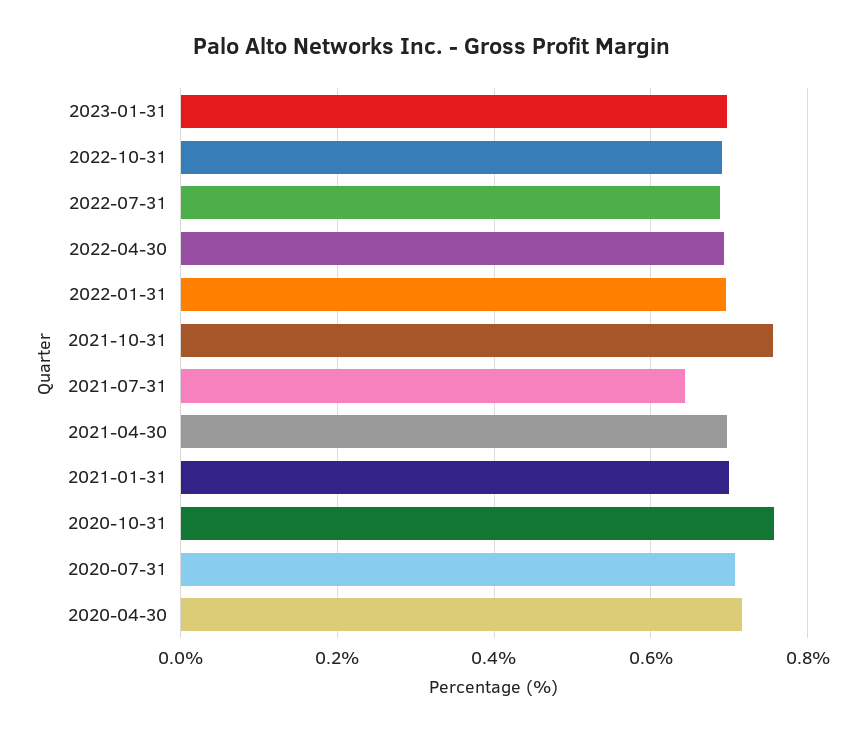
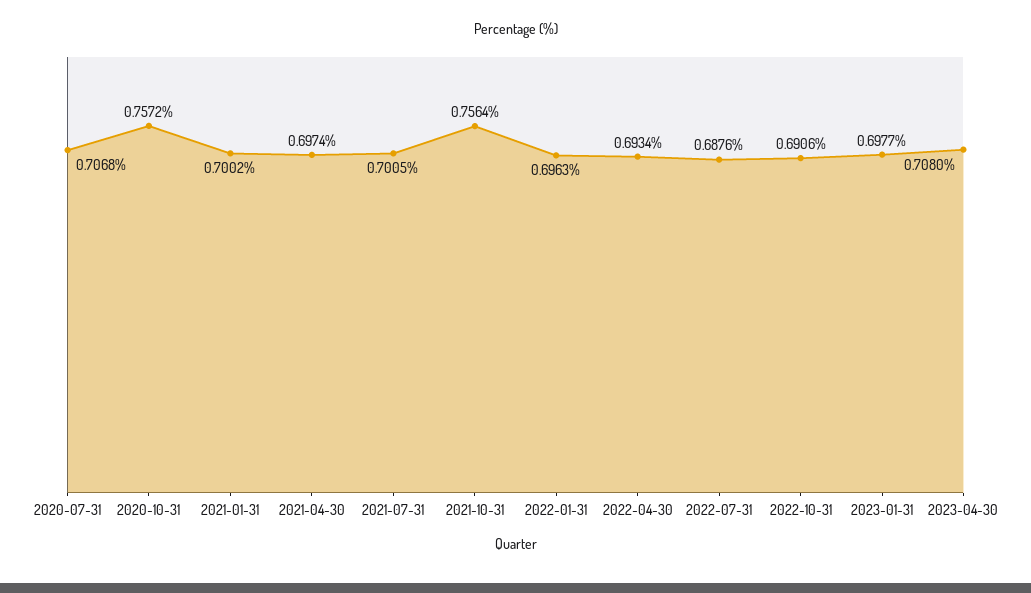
2021-07-31: 0.64 -> 0.7005
2020-04-30: 0.72 -> none
2023-04-30: none -> 0.708

